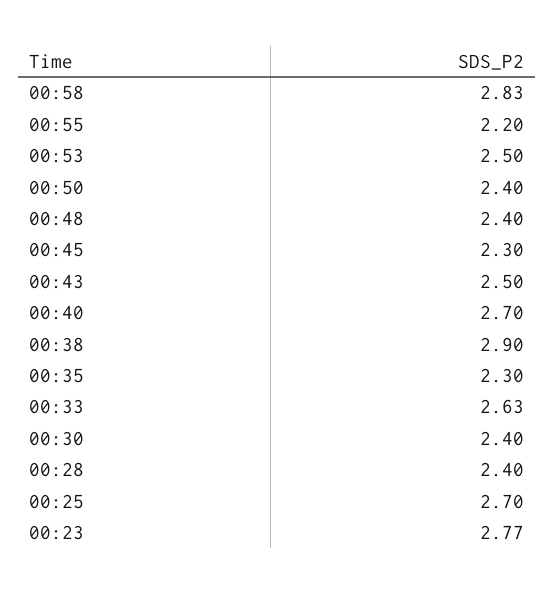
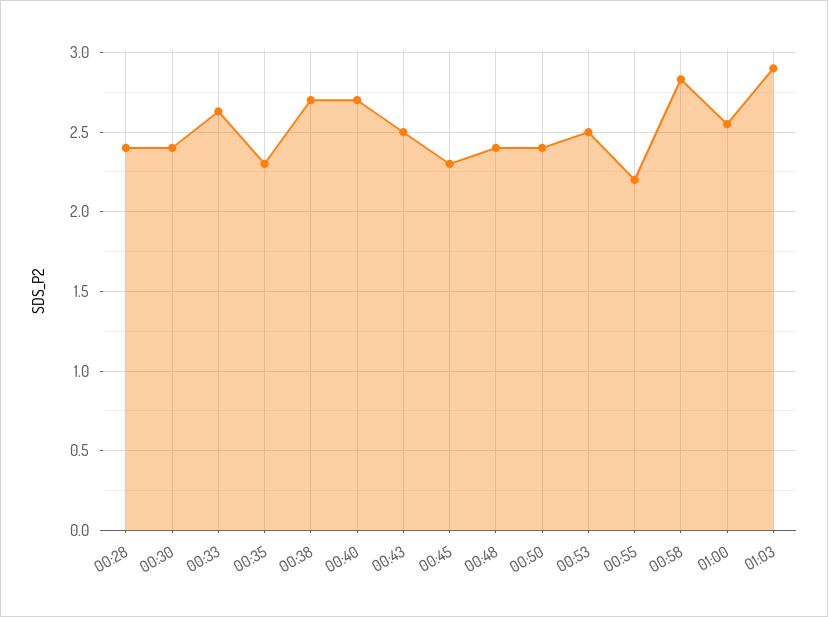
00:38: 2.9 -> 2.7
00:25: 2.7 -> none
00:23: 2.77 -> none
01:00: none -> 2.55
01:03: none -> 2.9

